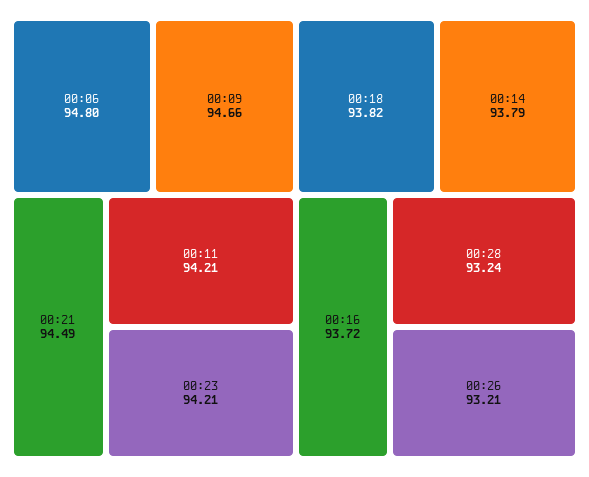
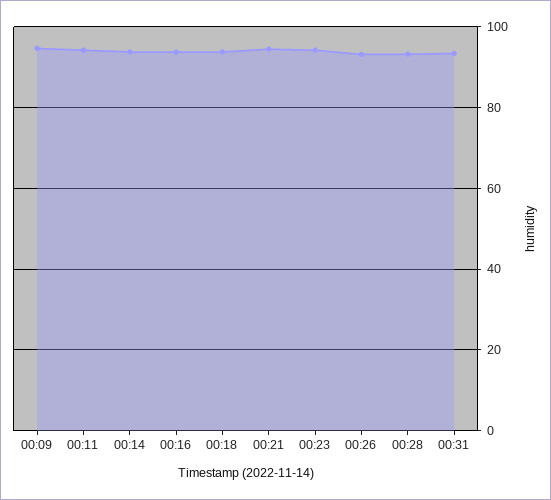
00:06: 94.8 -> none
00:31: none -> 94

